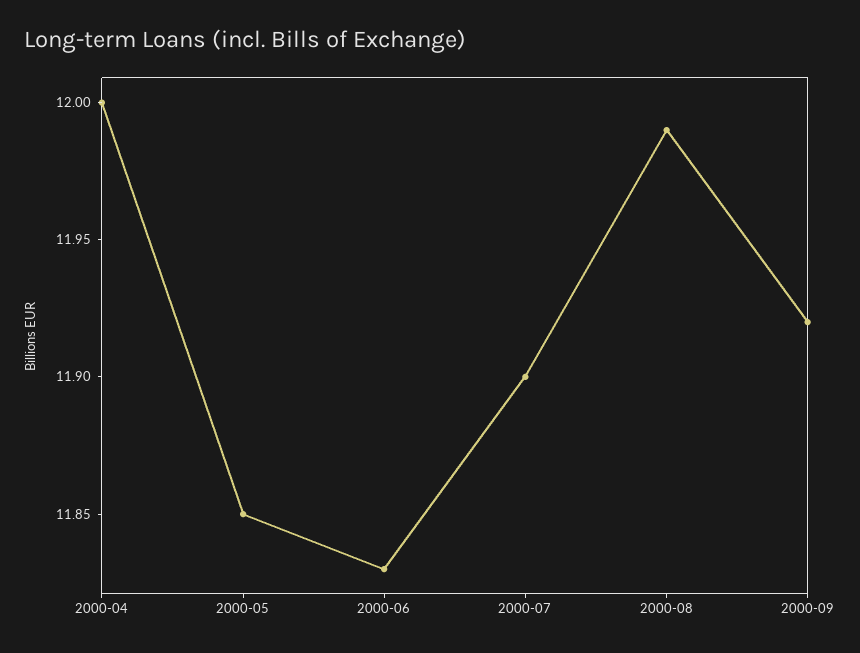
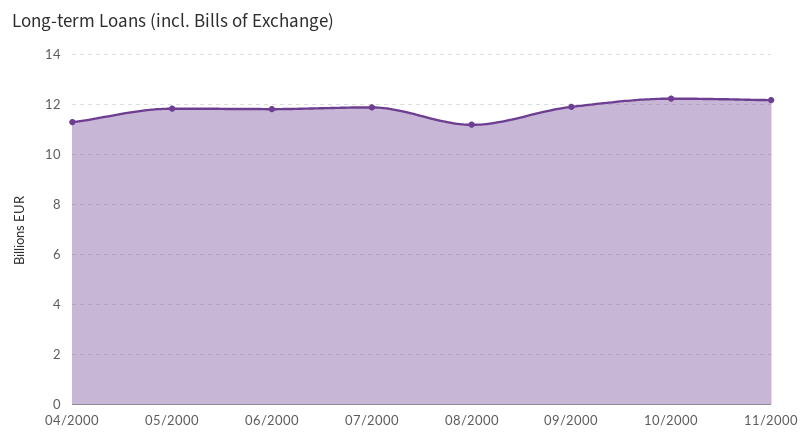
2000-04: 12 -> 11.25
2000-08: 11.99 -> 11.25
10/2000: none -> 12.25
11/2000: none -> 12.25

